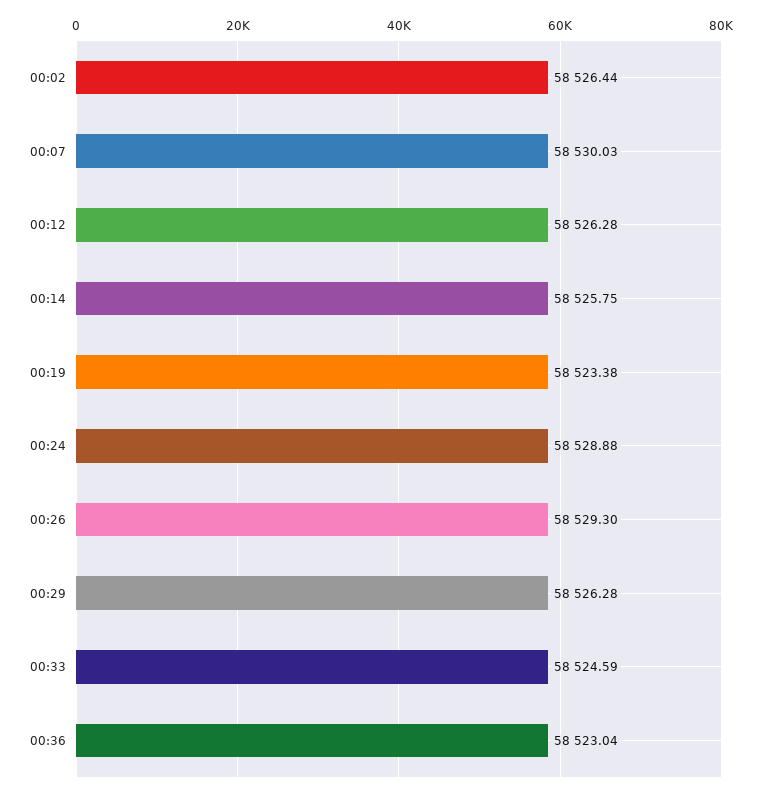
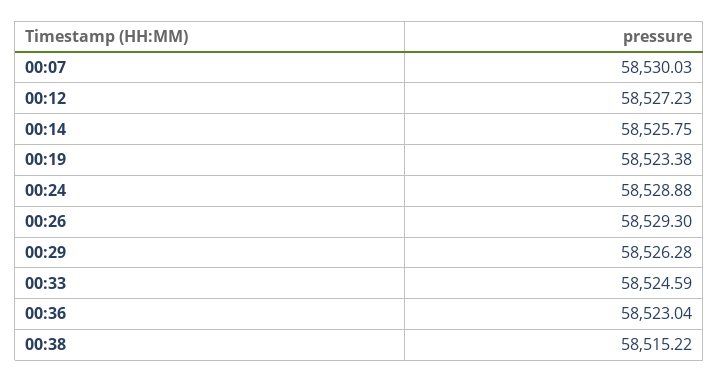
00:02: 58526.44 -> none
00:12: 58526.28 -> 58527.23
00:38: none -> 58515.22

